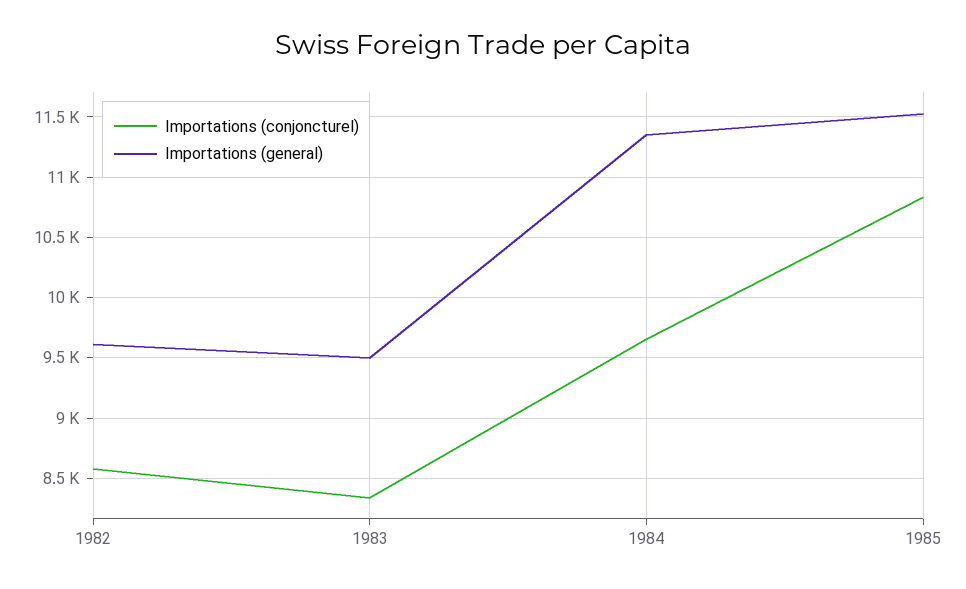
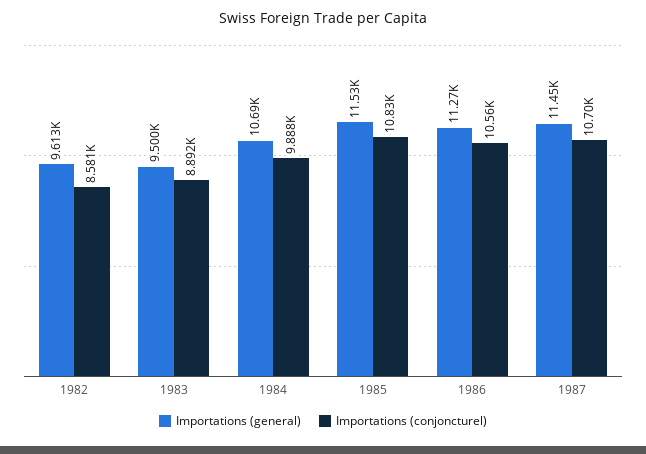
Importations (conjoncturel), 1983: 8350 -> 8892
Importations (conjoncturel), 1984: 9650 -> 9888
Importations (general), 1984: 11350 -> 10690
Importations (general), 1986: none -> 11270
Importations (conjoncturel), 1986: none -> 10560
Importations (general), 1987: none -> 11450
Importations (conjoncturel), 1987: none -> 10700

